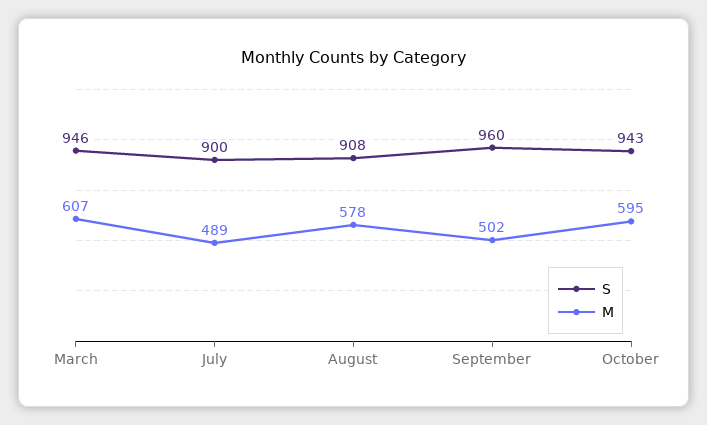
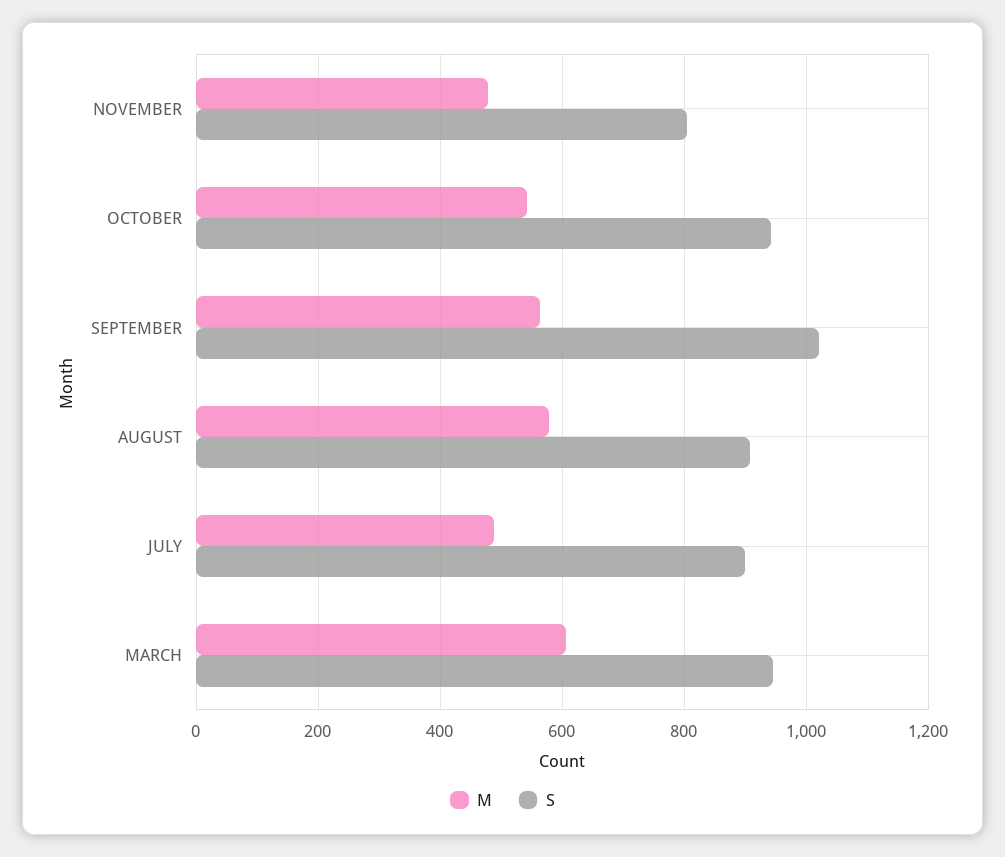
S, September: 960 -> 1020
M, September: 502 -> 560
M, October: 595 -> 540
M, NOVEMBER: none -> 480
S, NOVEMBER: none -> 800

